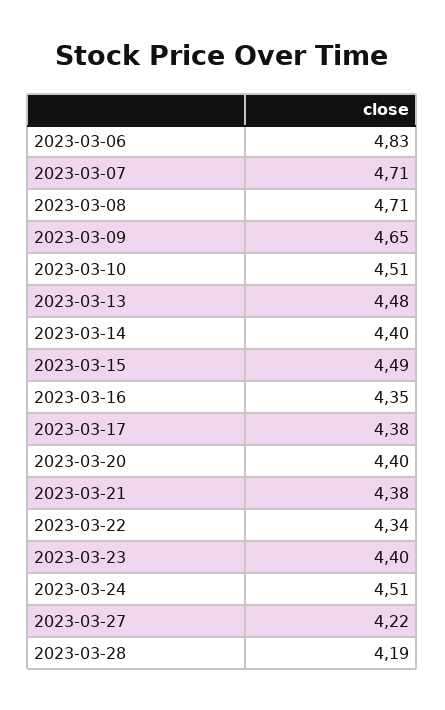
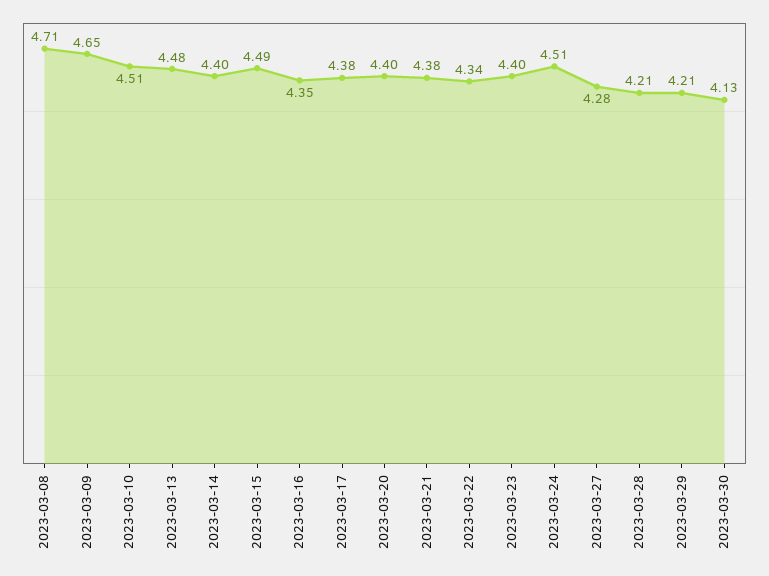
2023-03-06: 4.83 -> none
2023-03-07: 4.71 -> none
2023-03-27: 4.22 -> 4.28
2023-03-28: 4.19 -> 4.21
2023-03-29: none -> 4.21
2023-03-30: none -> 4.13

